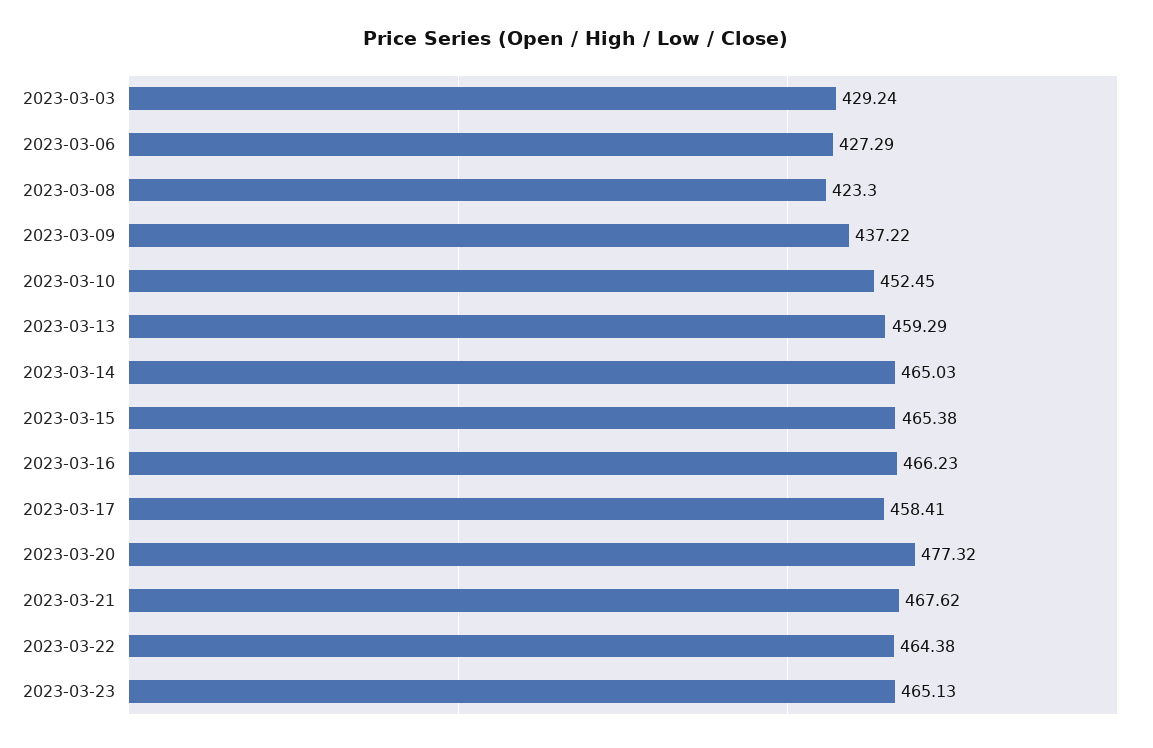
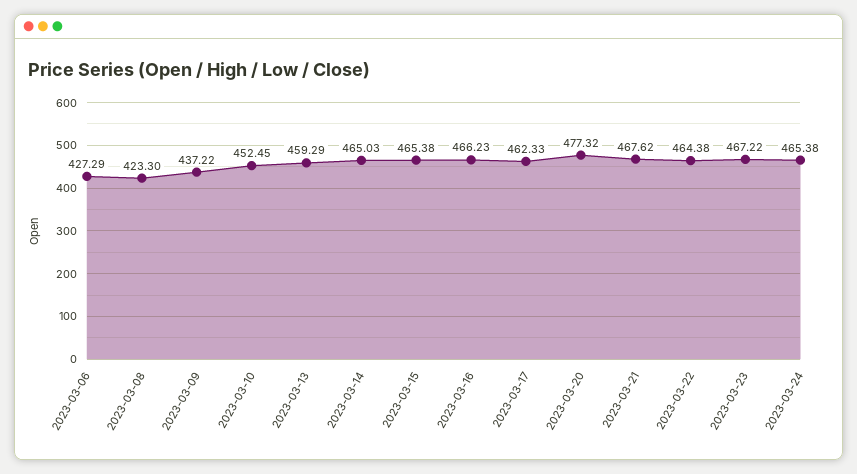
2023-03-03: 429.24 -> none
2023-03-17: 458.41 -> 462.33
2023-03-23: 465.13 -> 467.22
2023-03-24: none -> 465.38

